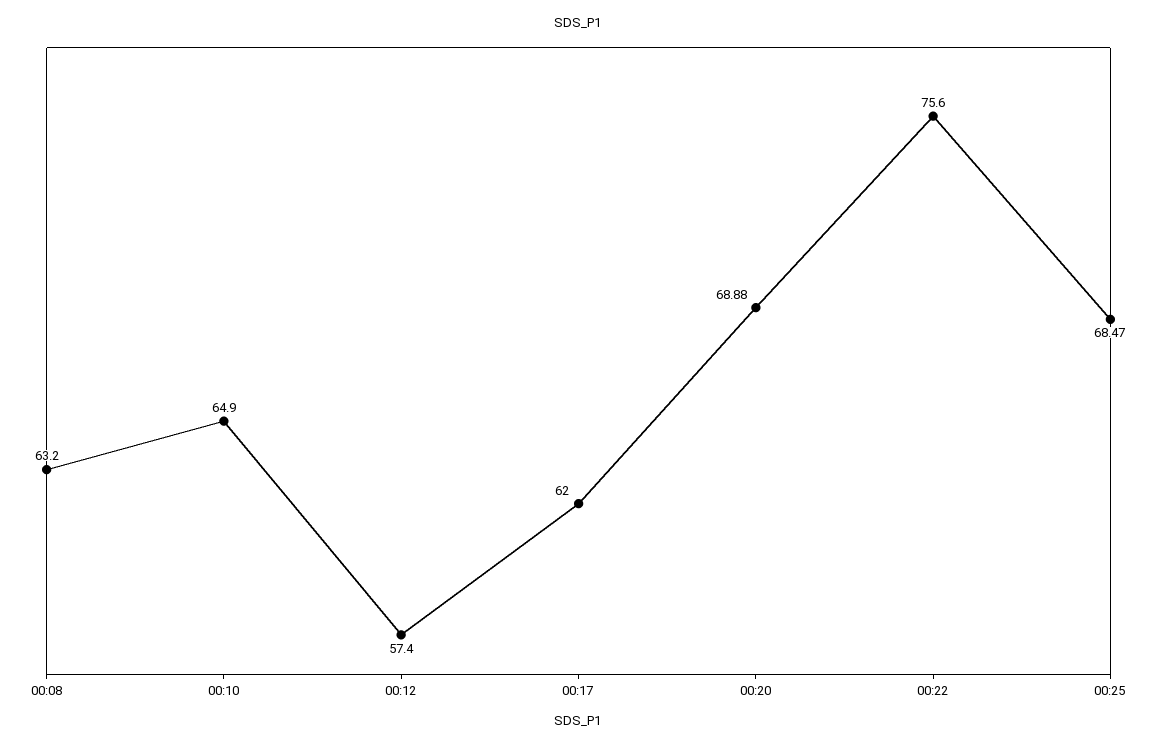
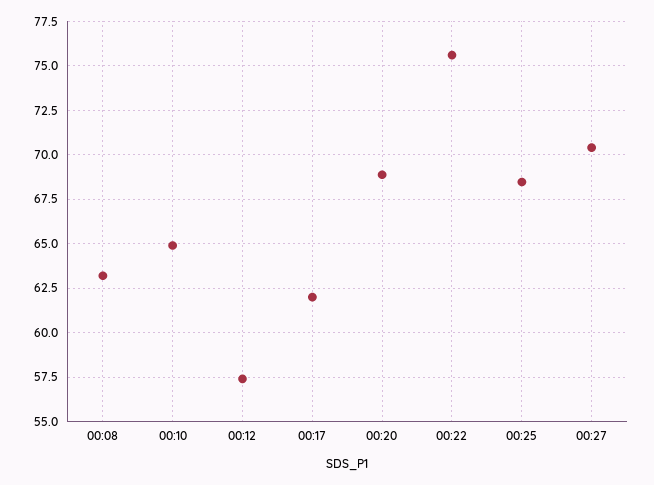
00:27: none -> 70.5

